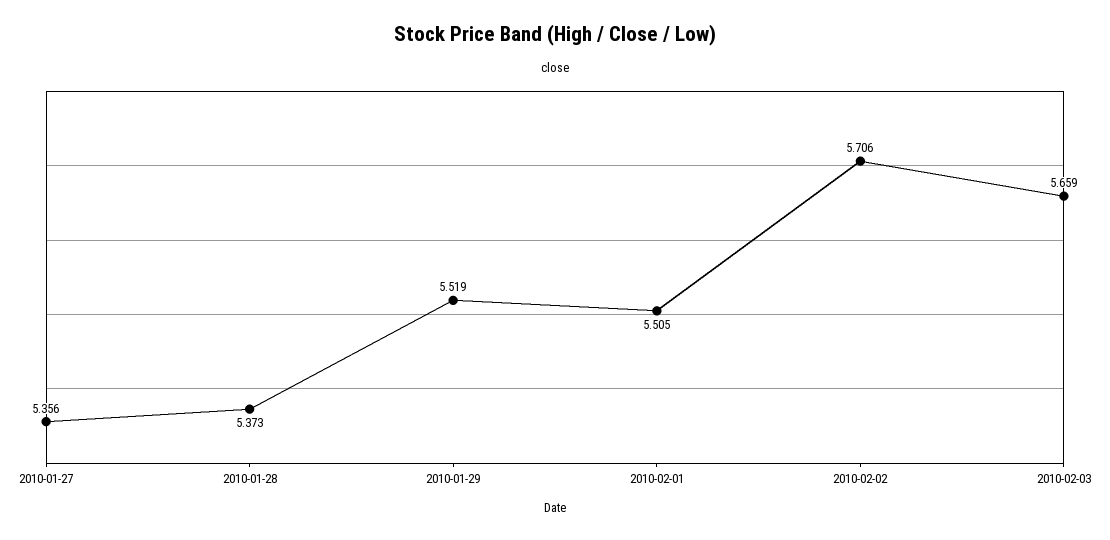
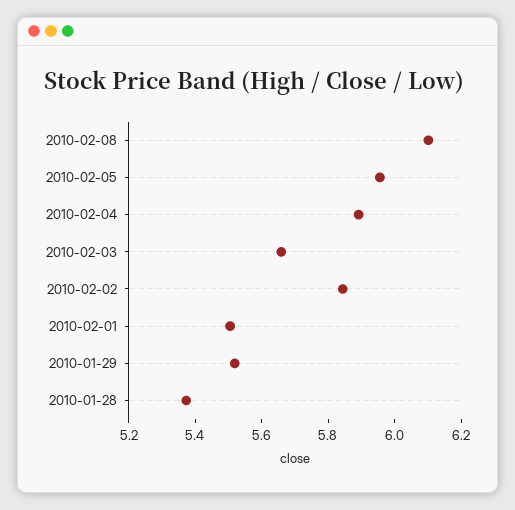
2010-01-27: 5.356 -> none
2010-02-02: 5.706 -> 5.85
2010-02-08: none -> 6.1
2010-02-05: none -> 5.95
2010-02-04: none -> 5.9

